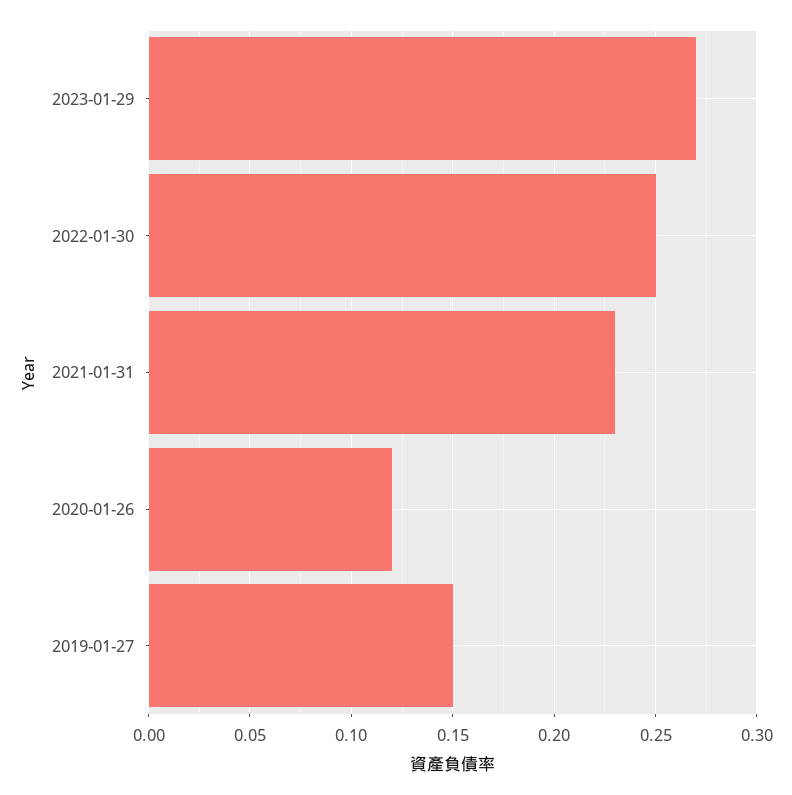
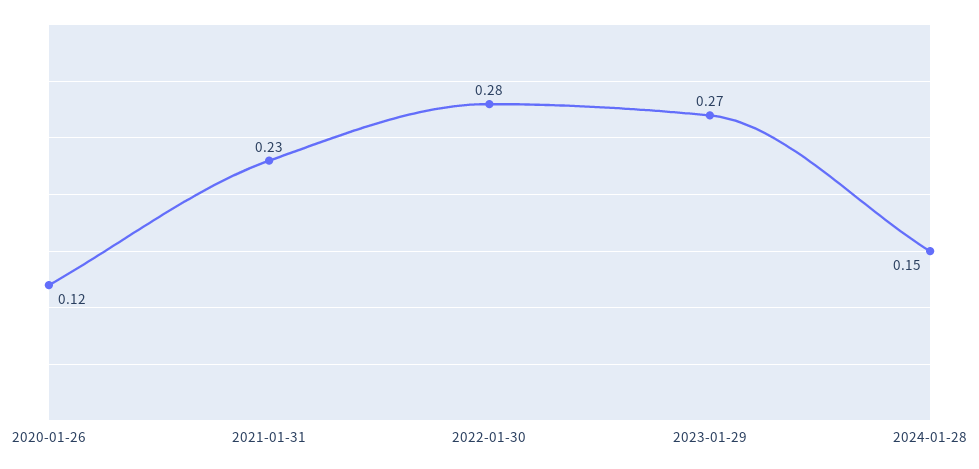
2022-01-30: 0.25 -> 0.28
2019-01-27: 0.15 -> none
2024-01-28: none -> 0.15

